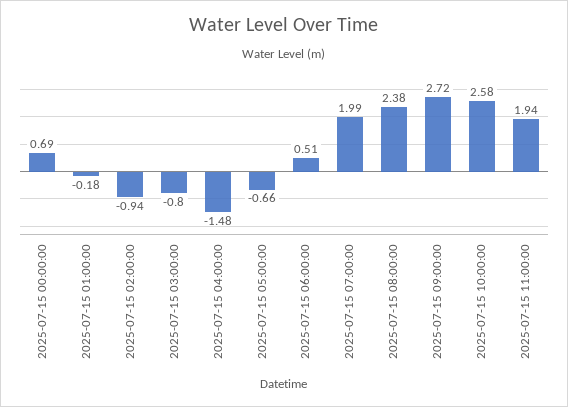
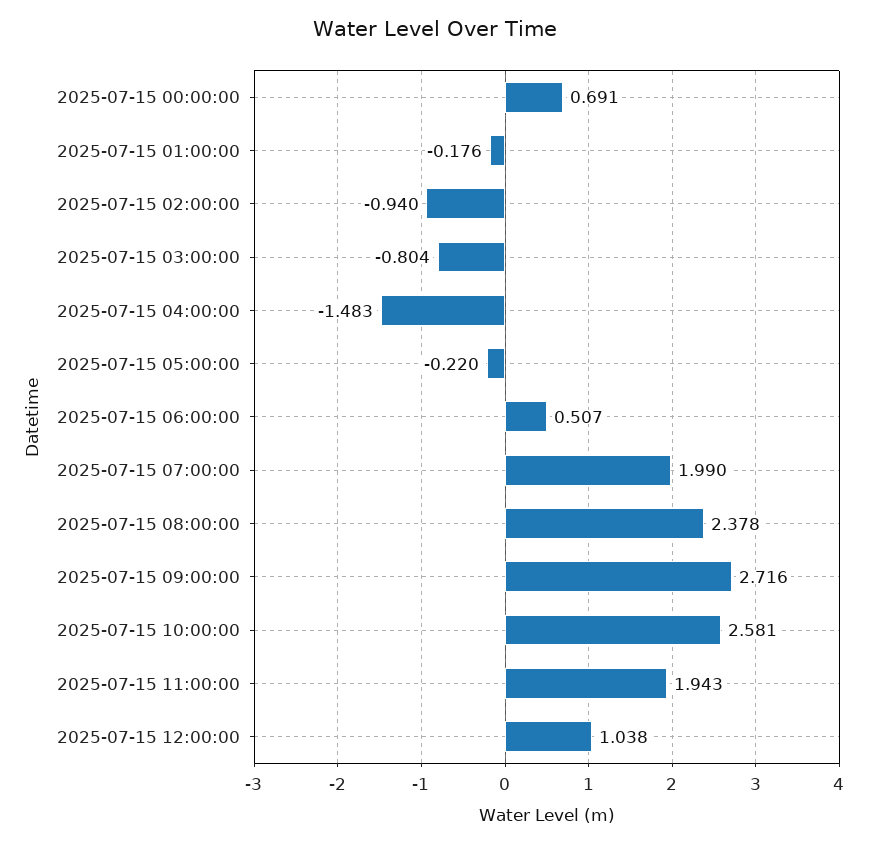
2025-07-15 05:00:00: -0.66 -> -0.22
2025-07-15 12:00:00: none -> 1.038

